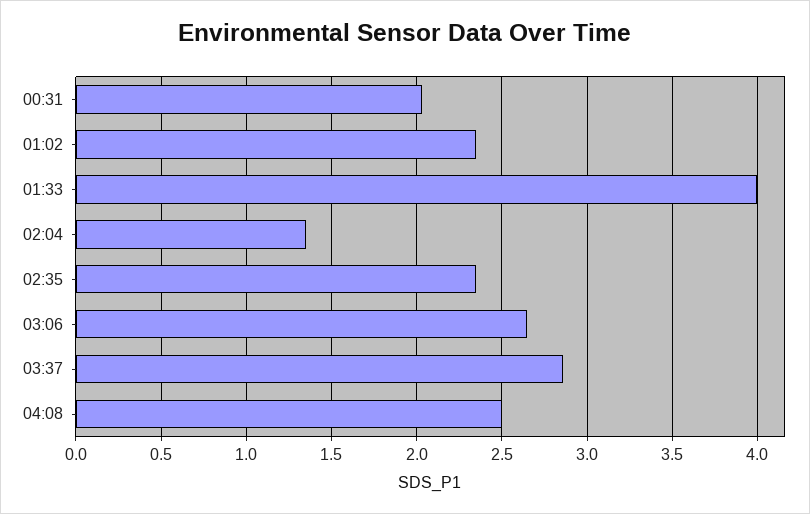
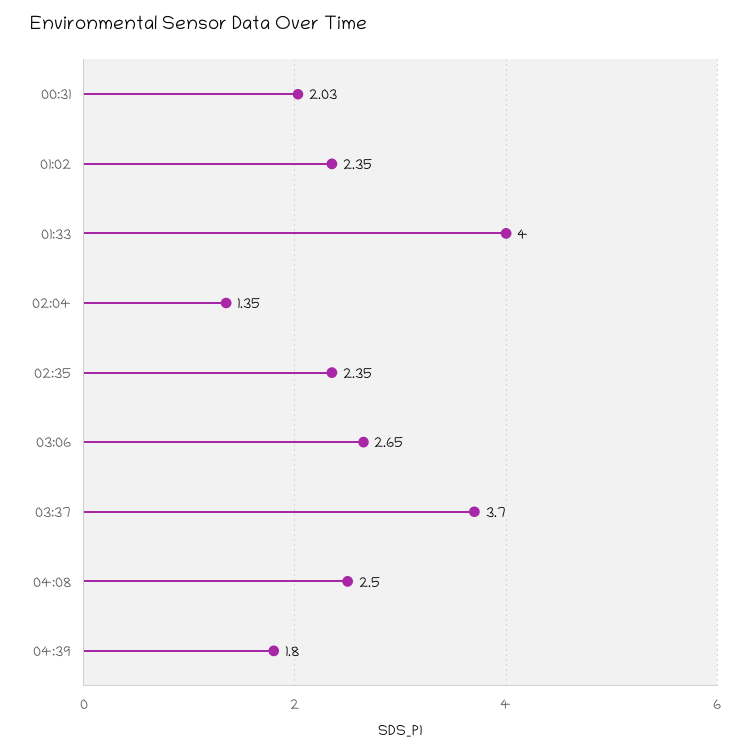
03:37: 2.85 -> 3.7
04:39: none -> 1.8

